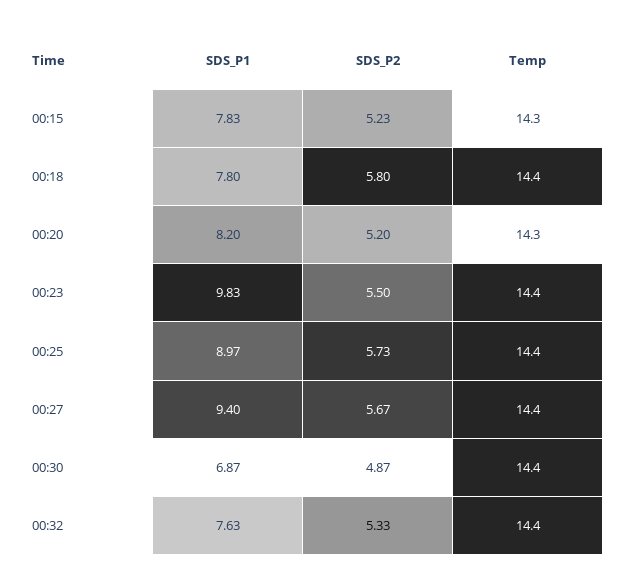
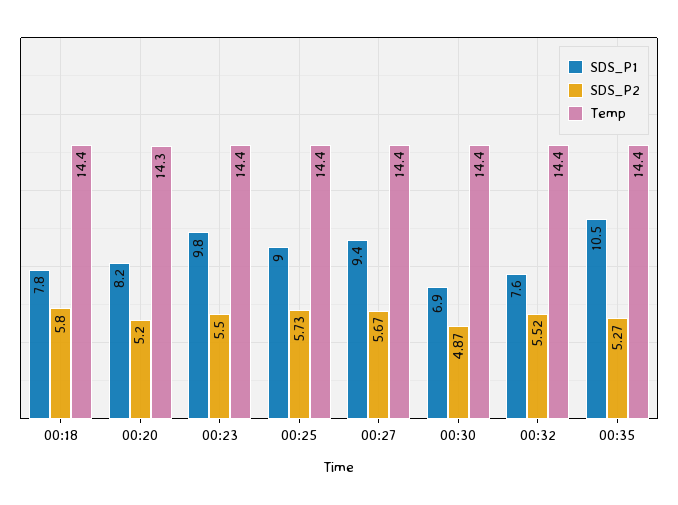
SDS_P1, 00:15: 7.83 -> none
SDS_P2, 00:15: 5.23 -> none
Temp, 00:15: 14.3 -> none
SDS_P2, 00:32: 5.33 -> 5.52
SDS_P1, 00:35: none -> 10.5
SDS_P2, 00:35: none -> 5.27
Temp, 00:35: none -> 14.4

